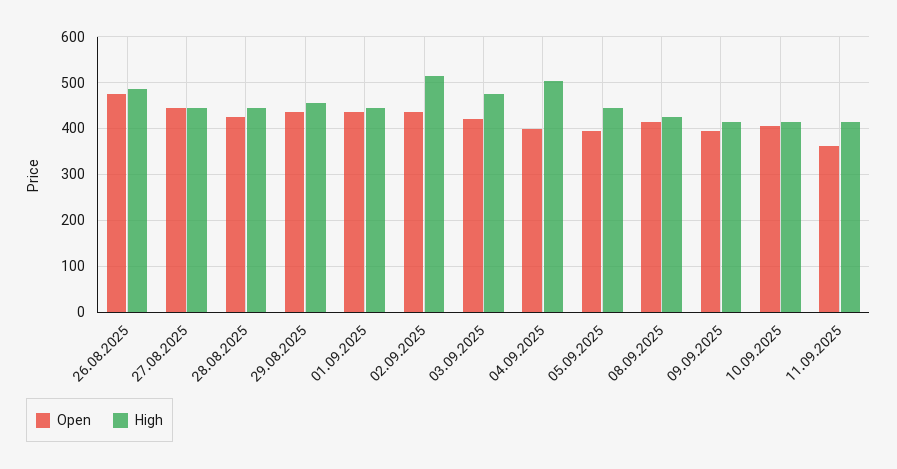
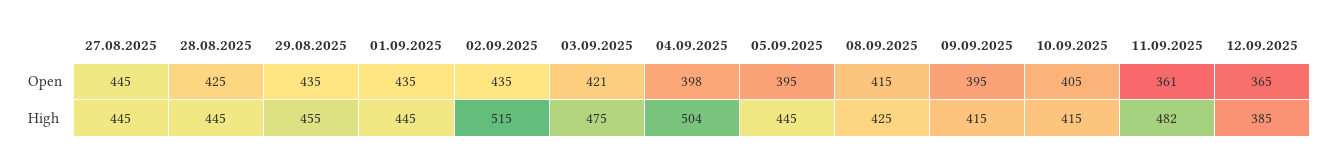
Open, 26.08.2025: 480 -> none
High, 26.08.2025: 480 -> none
High, 11.09.2025: 420 -> 482
Open, 12.09.2025: none -> 365
High, 12.09.2025: none -> 385

